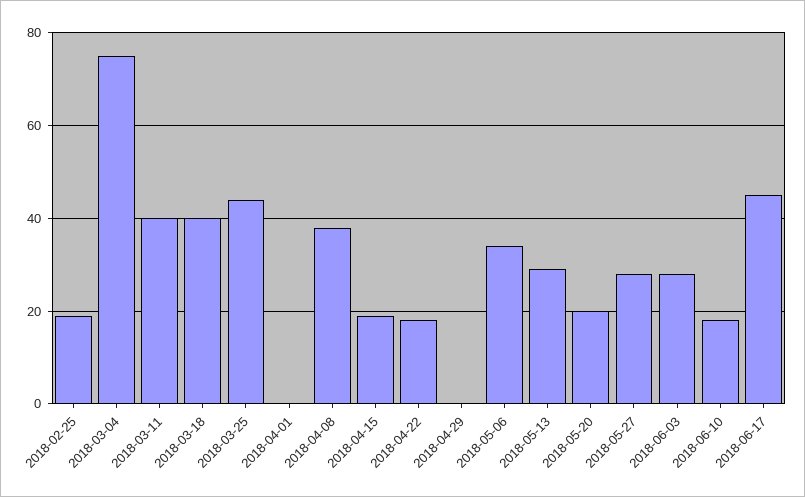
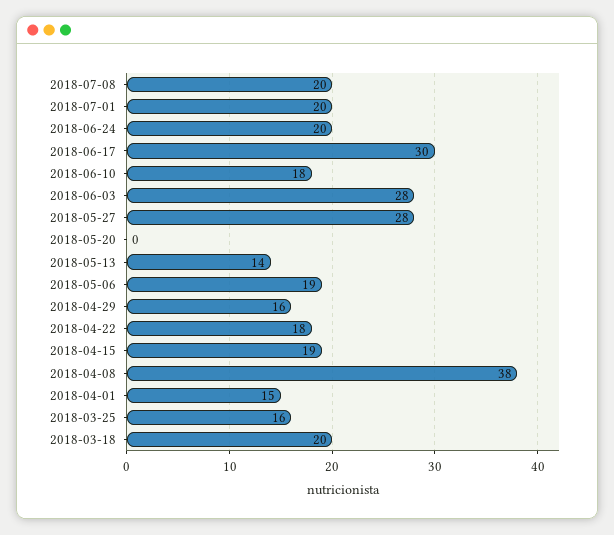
2018-02-25: 20 -> none
2018-03-04: 75 -> none
2018-03-11: 40 -> none
2018-03-18: 40 -> 20
2018-03-25: 45 -> 16
2018-04-01: 0 -> 15
2018-04-29: 0 -> 16
2018-05-06: 35 -> 19
2018-05-13: 30 -> 14
2018-05-20: 20 -> 0
2018-06-17: 45 -> 30
2018-07-08: none -> 20
2018-07-01: none -> 20
2018-06-24: none -> 20

